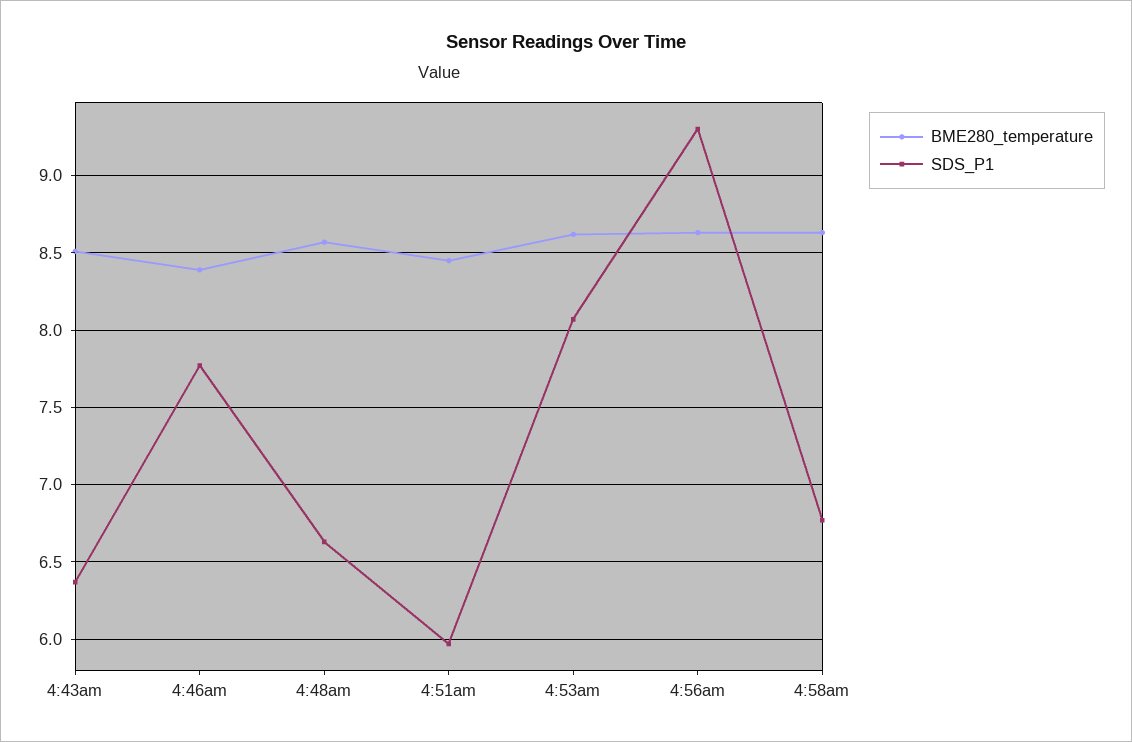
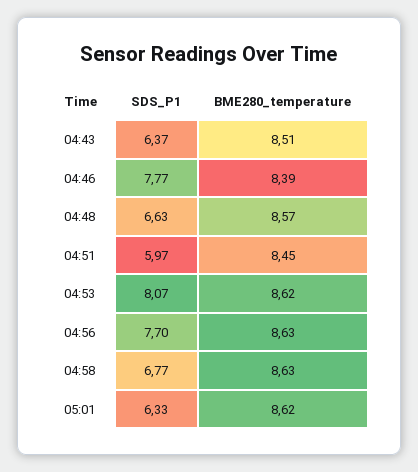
SDS_P1, 4:56am: 9.3 -> 7.7
SDS_P1, 05:01: none -> 6.33
BME280_temperature, 05:01: none -> 8.62

